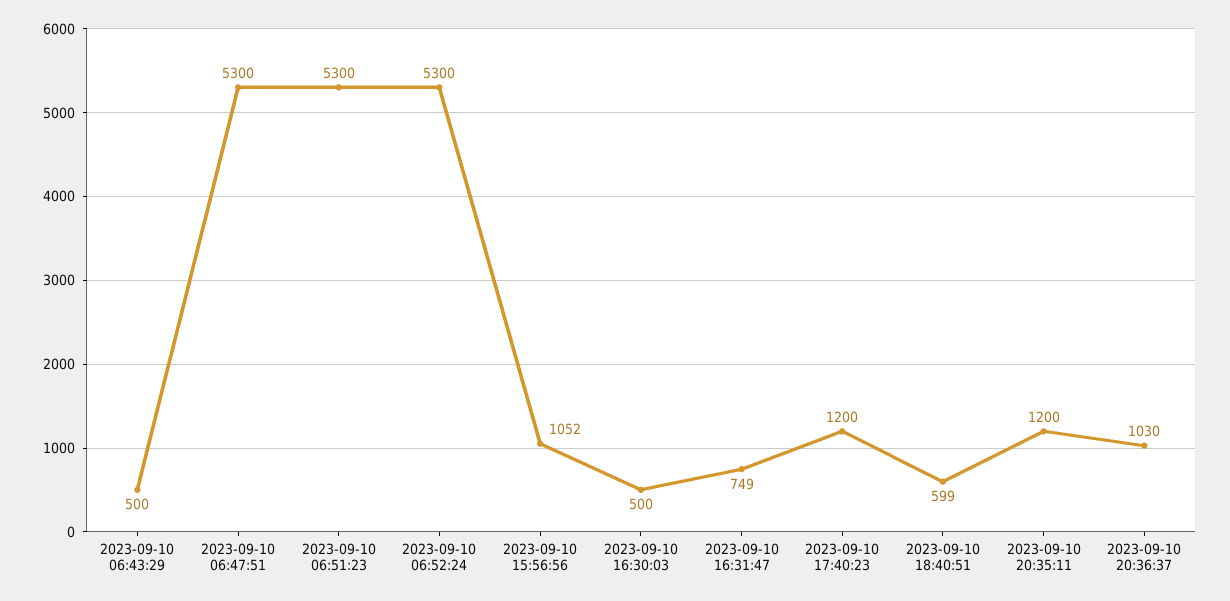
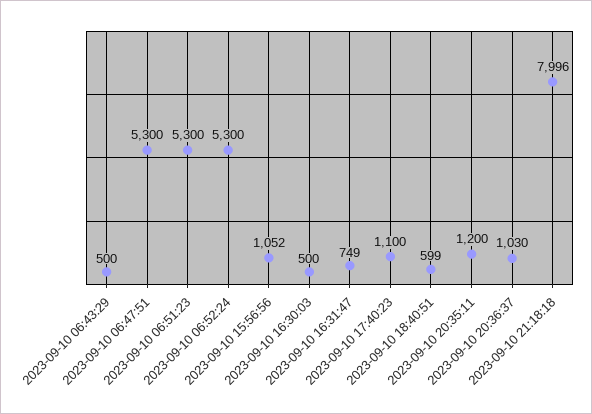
2023-09-10 17:40:23: 1200 -> 1100
2023-09-10 21:18:18: none -> 7996

